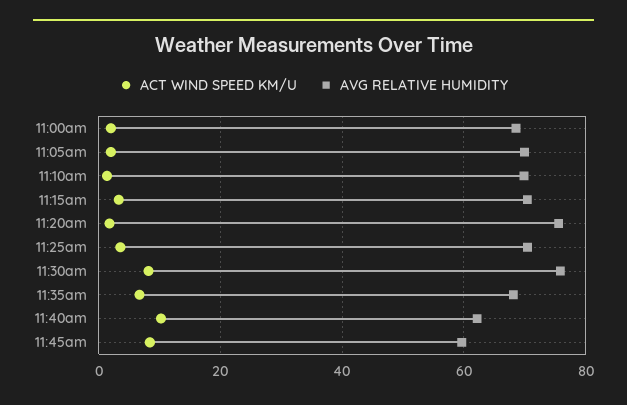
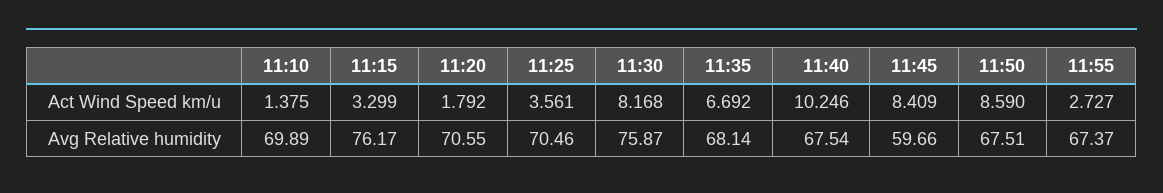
ACT WIND SPEED KM/U, 11:00am: 2 -> none
AVG RELATIVE HUMIDITY, 11:00am: 68 -> none
ACT WIND SPEED KM/U, 11:05am: 2 -> none
AVG RELATIVE HUMIDITY, 11:05am: 70 -> none
AVG RELATIVE HUMIDITY, 11:15am: 70 -> 76.17
AVG RELATIVE HUMIDITY, 11:20am: 76 -> 70.55
AVG RELATIVE HUMIDITY, 11:40am: 62 -> 67.54
ACT WIND SPEED KM/U, 11:50: none -> 8.59
ACT WIND SPEED KM/U, 11:55: none -> 2.727
AVG RELATIVE HUMIDITY, 11:50: none -> 67.51
AVG RELATIVE HUMIDITY, 11:55: none -> 67.37

